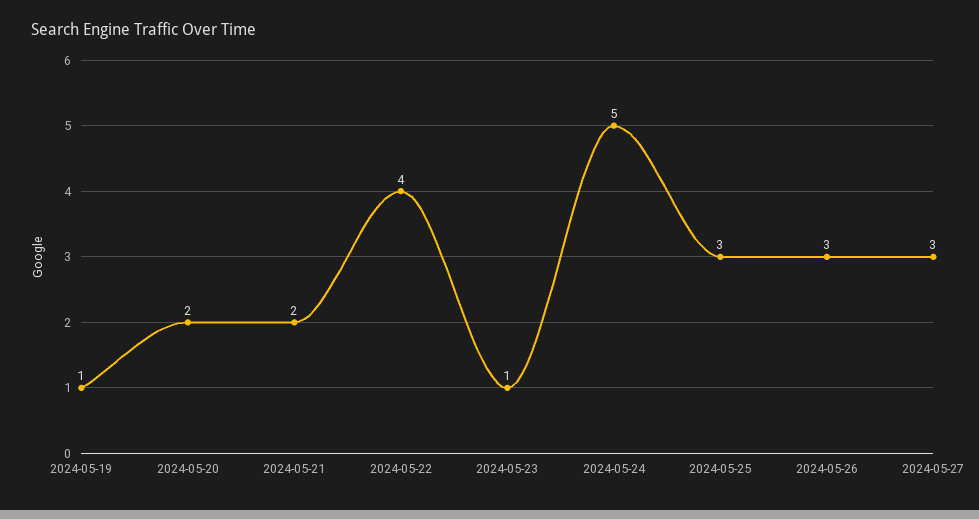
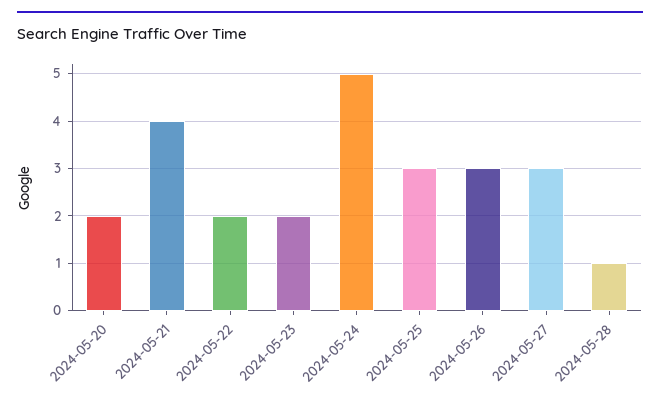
2024-05-19: 1 -> none
2024-05-21: 2 -> 4
2024-05-22: 4 -> 2
2024-05-23: 1 -> 2
2024-05-28: none -> 1

